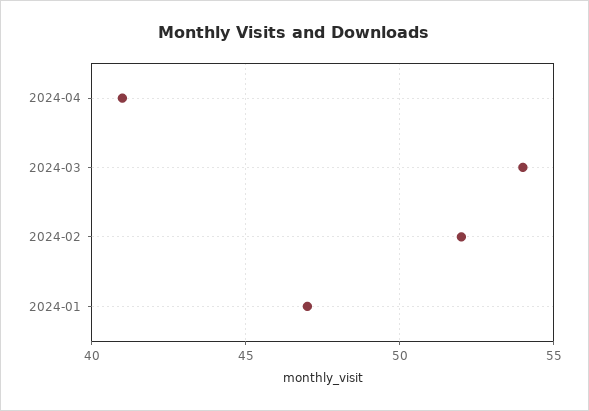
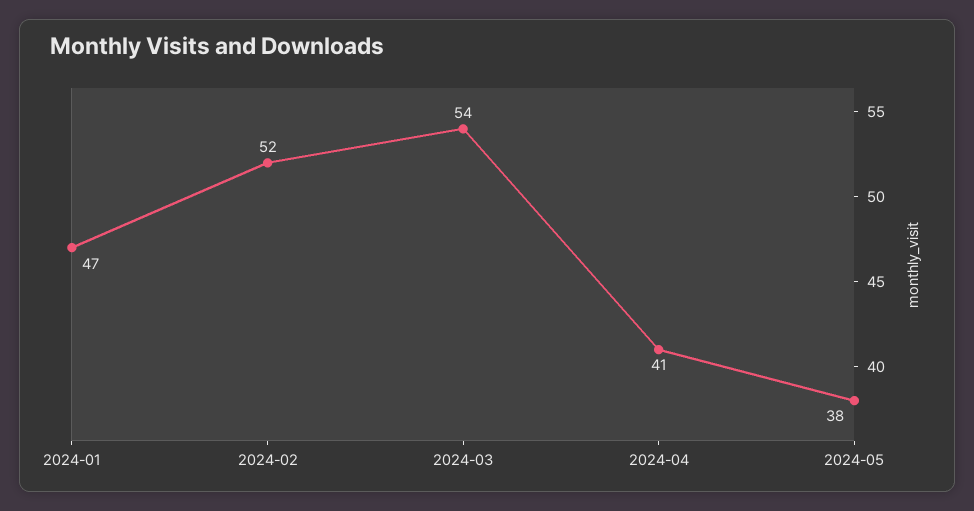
2024-05: none -> 38

